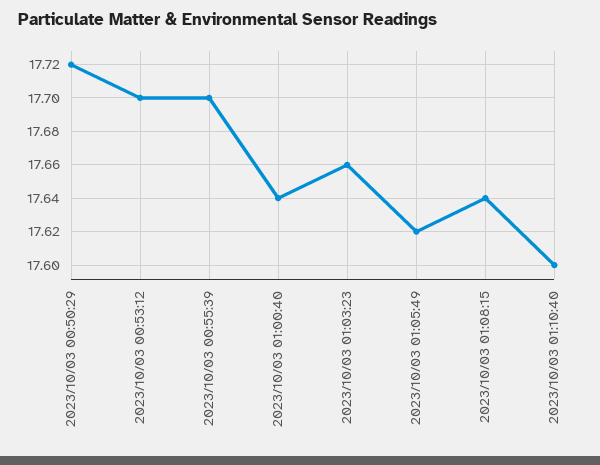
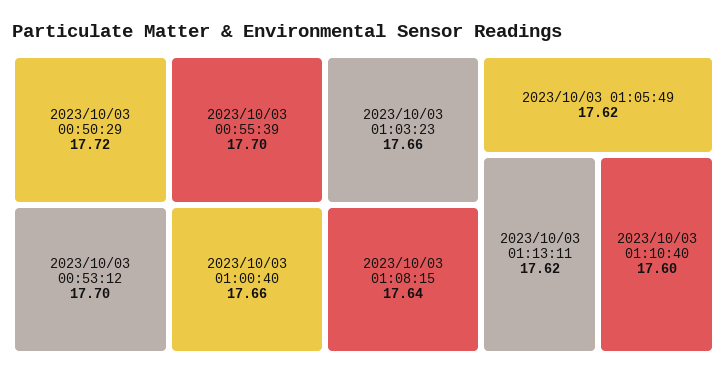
2023/10/03 01:00:40: 17.64 -> 17.66
2023/10/03 01:13:11: none -> 17.62

